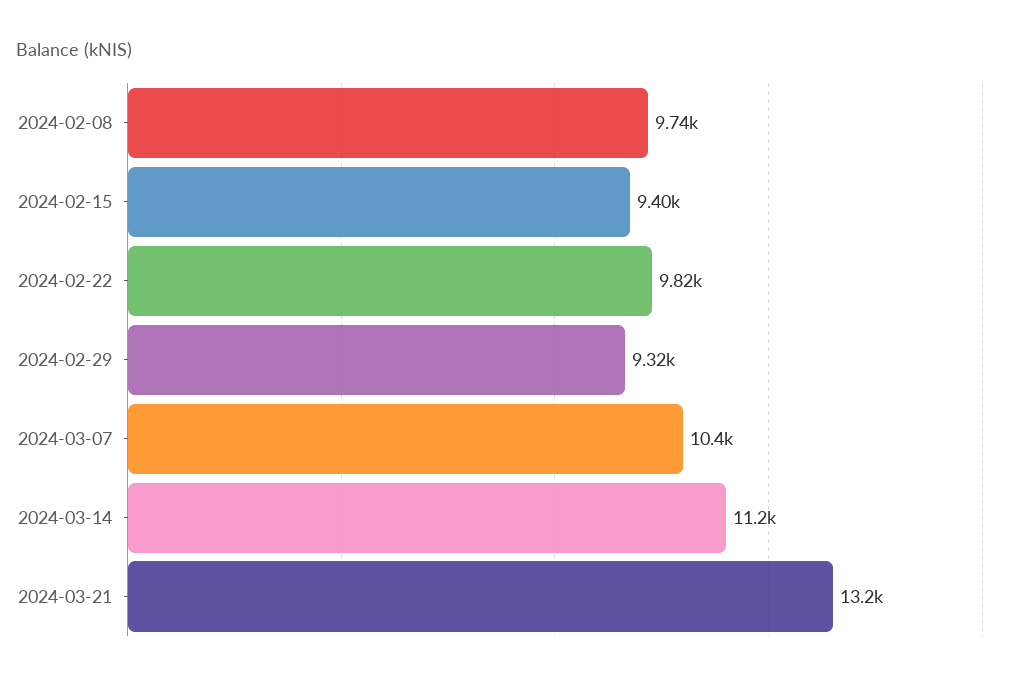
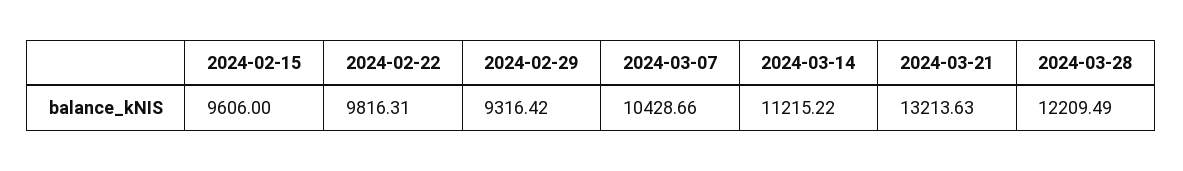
2024-02-08: 9740 -> none
2024-02-15: 9400 -> 9606
2024-03-28: none -> 12209.49

